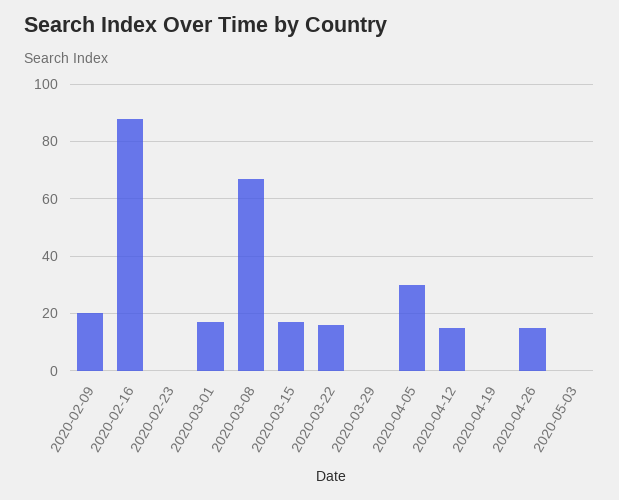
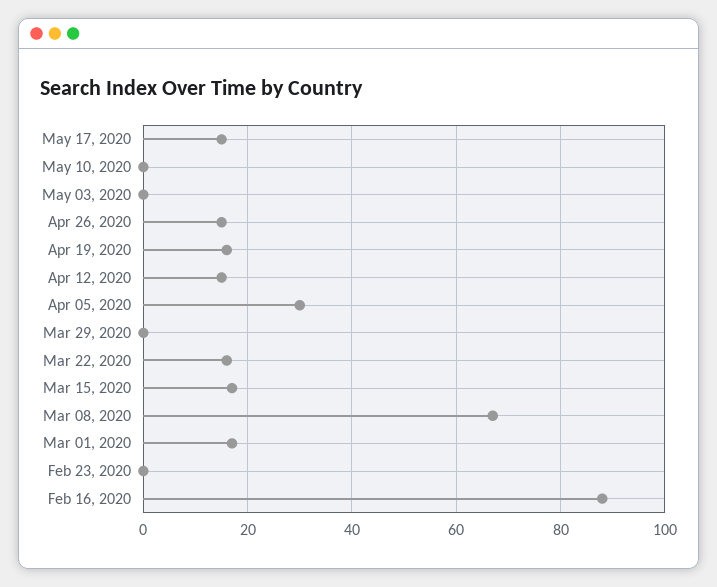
2020-02-09: 20 -> none
2020-04-19: 0 -> 15
May 17, 2020: none -> 15
May 10, 2020: none -> 0

